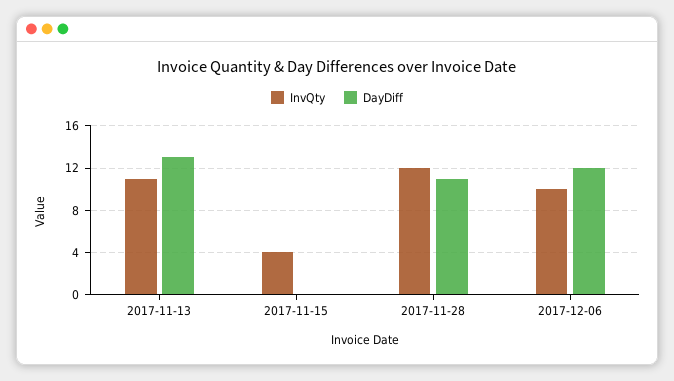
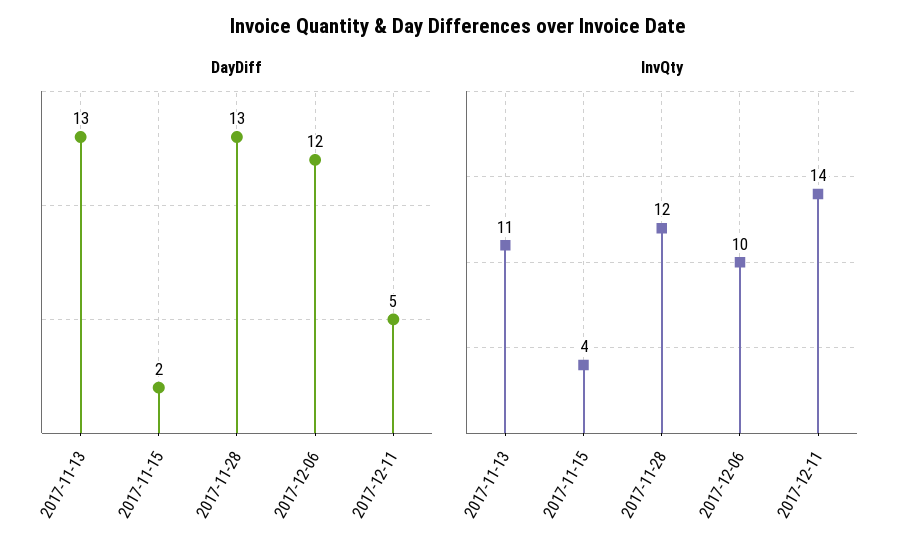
DayDiff, 2017-11-15: 0 -> 2
DayDiff, 2017-11-28: 11 -> 13
DayDiff, 2017-12-11: none -> 5
InvQty, 2017-12-11: none -> 14

